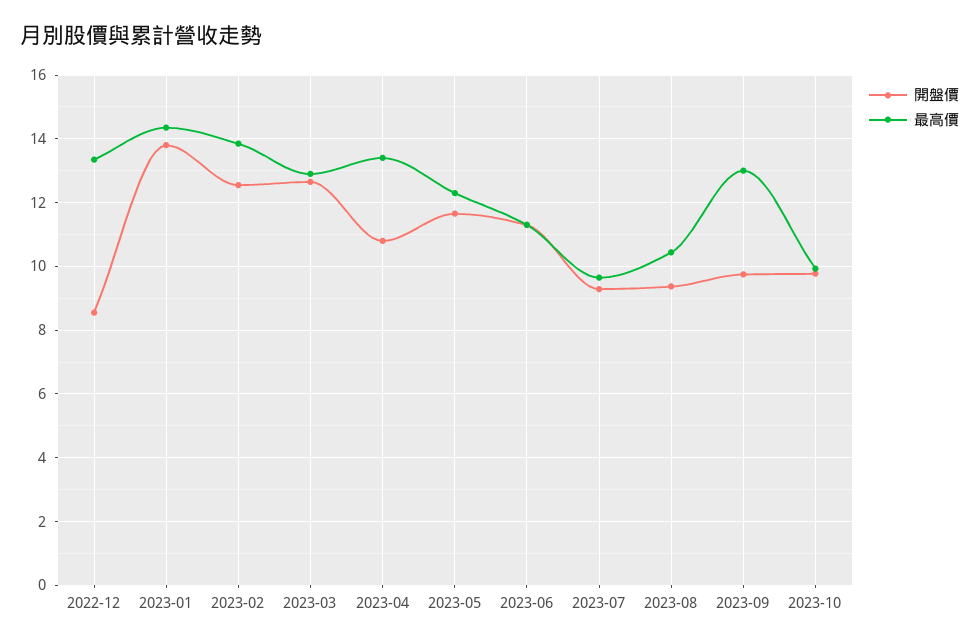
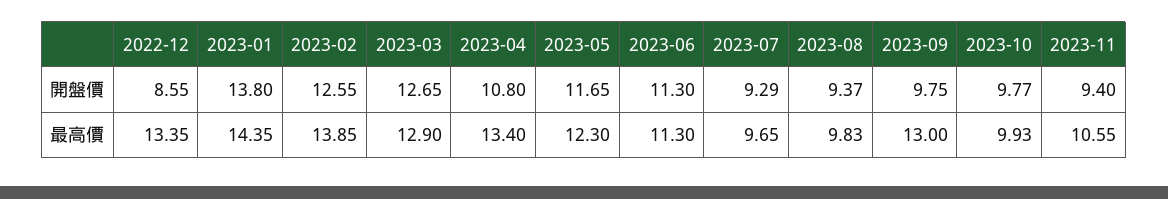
最高價, 2023-08: 10.4 -> 9.83
開盤價, 2023-11: none -> 9.4
最高價, 2023-11: none -> 10.55

